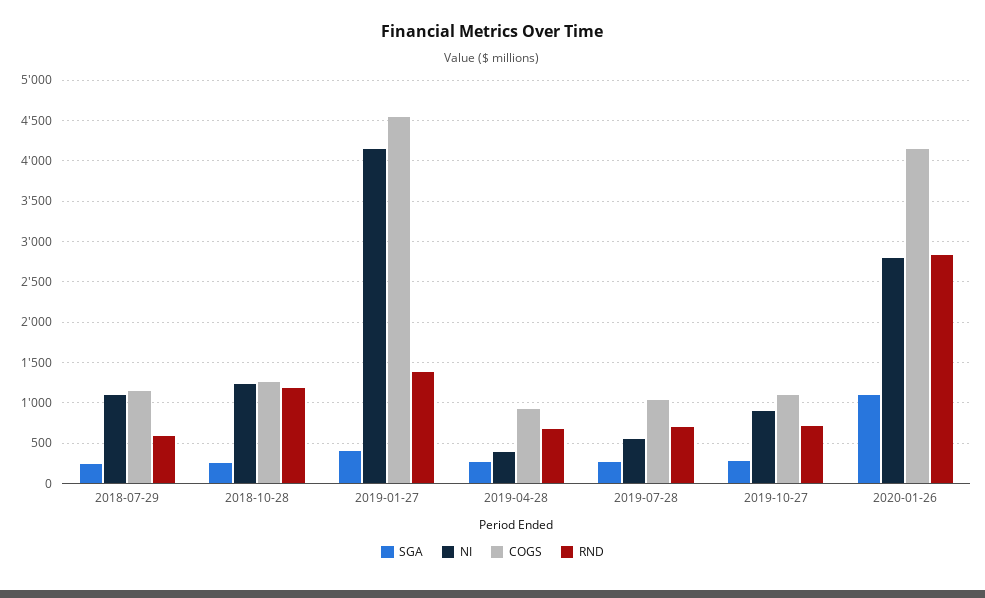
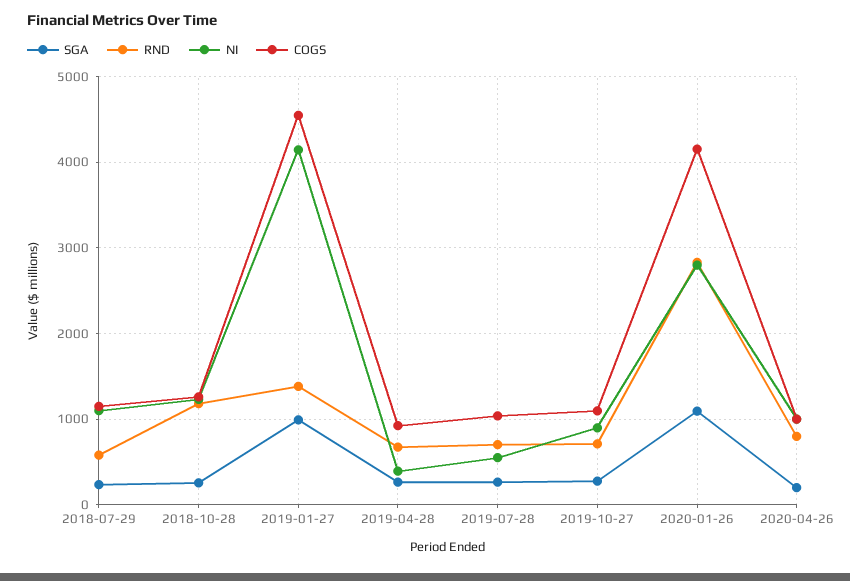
SGA, 2019-01-27: 400 -> 1000
SGA, 2020-04-26: none -> 200
RND, 2020-04-26: none -> 800
NI, 2020-04-26: none -> 1000
COGS, 2020-04-26: none -> 1000

